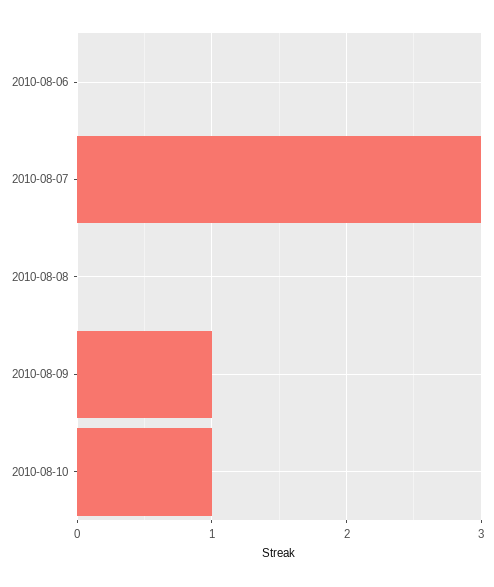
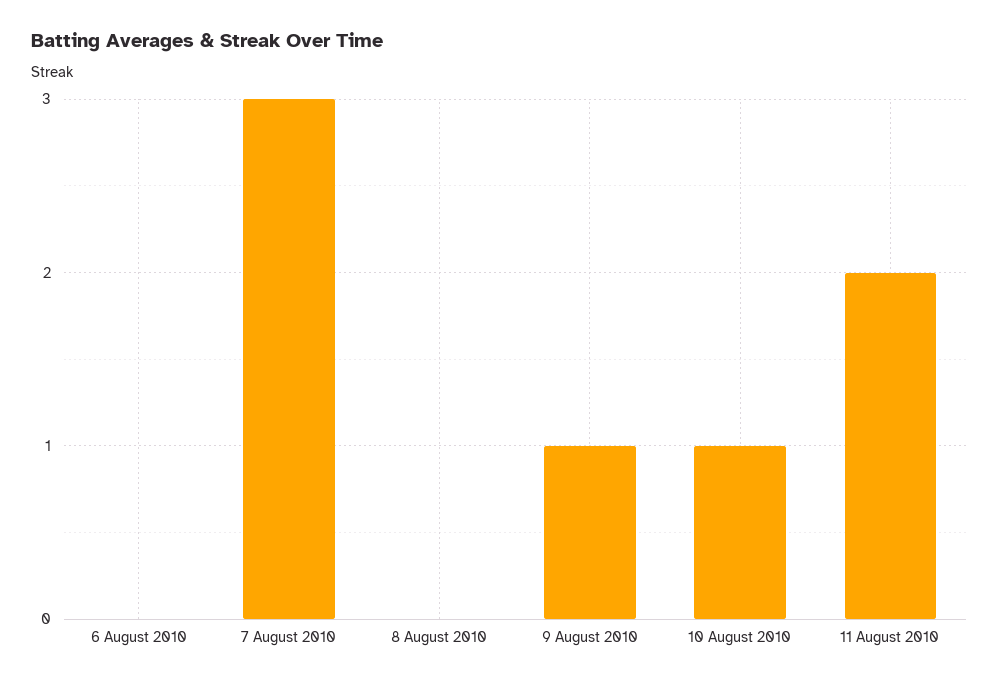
11 August 2010: none -> 2

